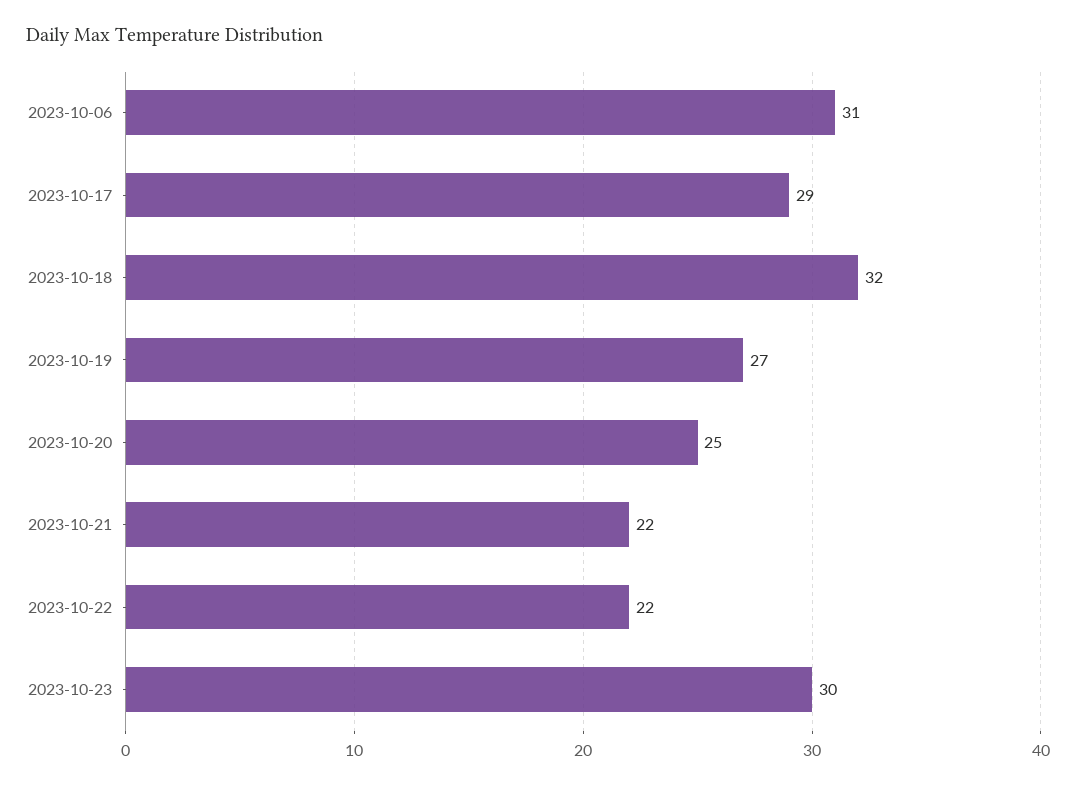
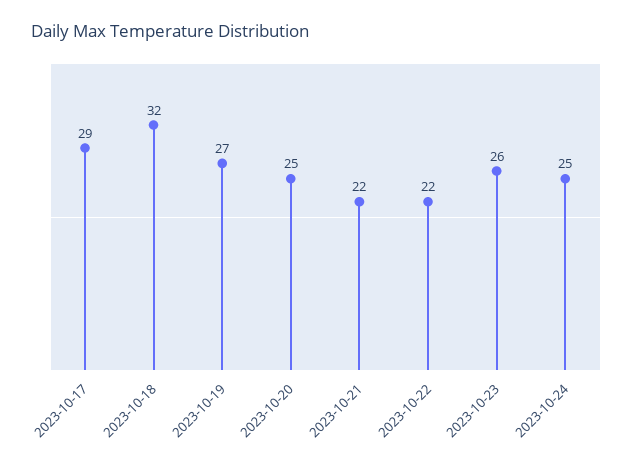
2023-10-06: 31 -> none
2023-10-23: 30 -> 26
2023-10-24: none -> 25

